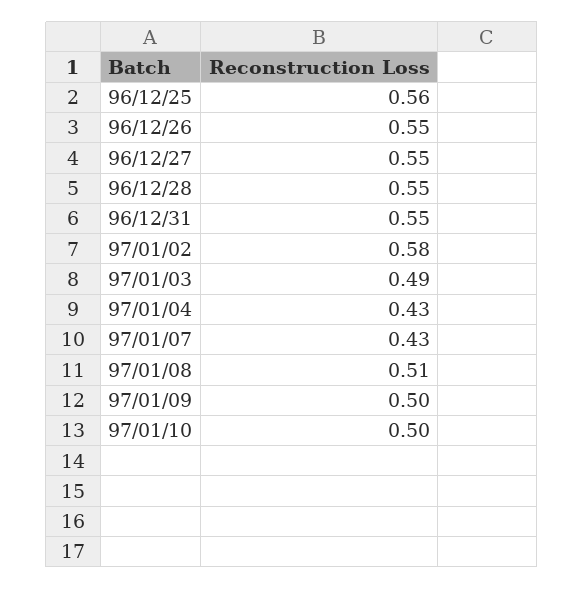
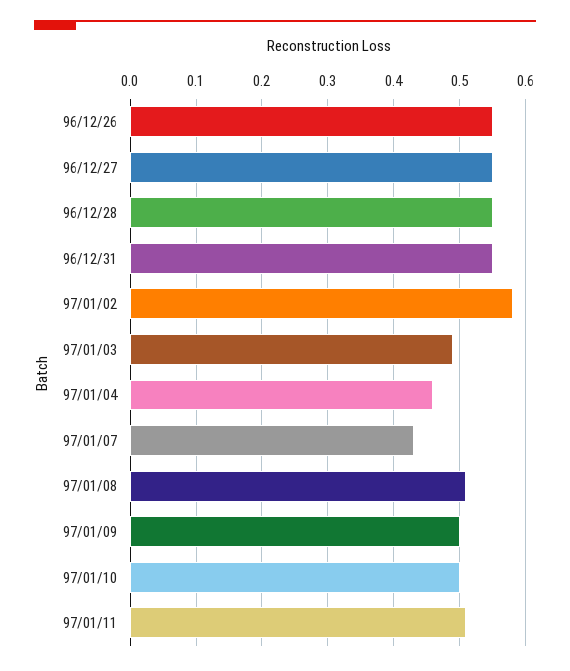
96/12/25: 0.56 -> none
97/01/04: 0.43 -> 0.46
97/01/11: none -> 0.51

